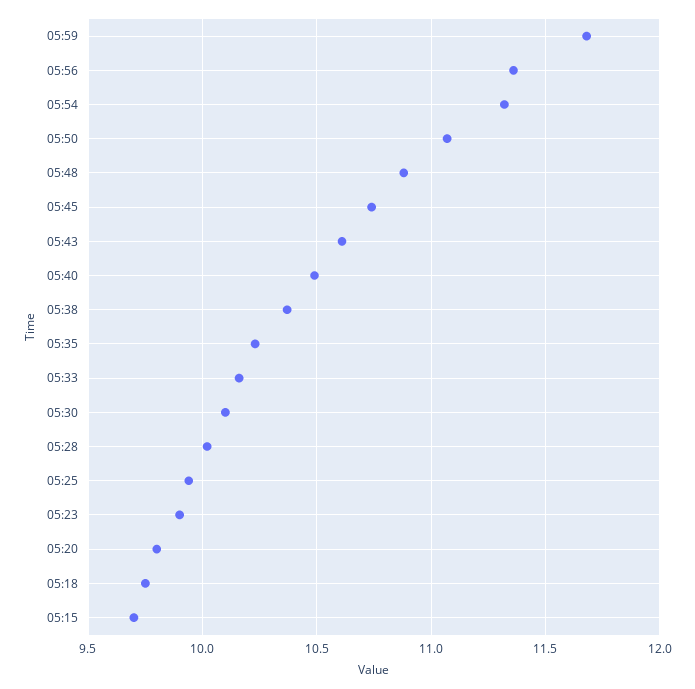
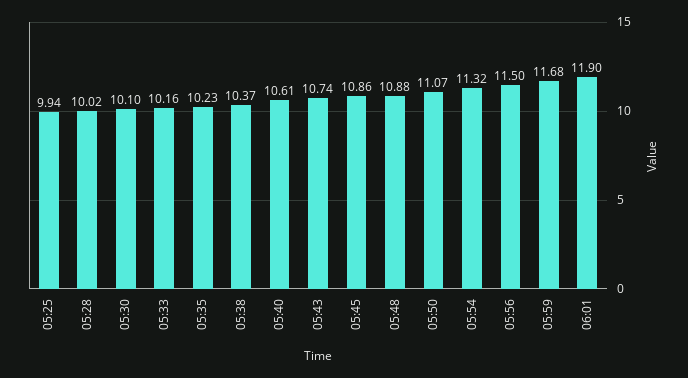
05:56: 11.35 -> 11.5
05:45: 10.75 -> 10.86
05:43: 10.6 -> 10.74
05:40: 10.5 -> 10.61
05:23: 9.9 -> none
05:20: 9.8 -> none
05:18: 9.75 -> none
05:15: 9.7 -> none
06:01: none -> 11.9

